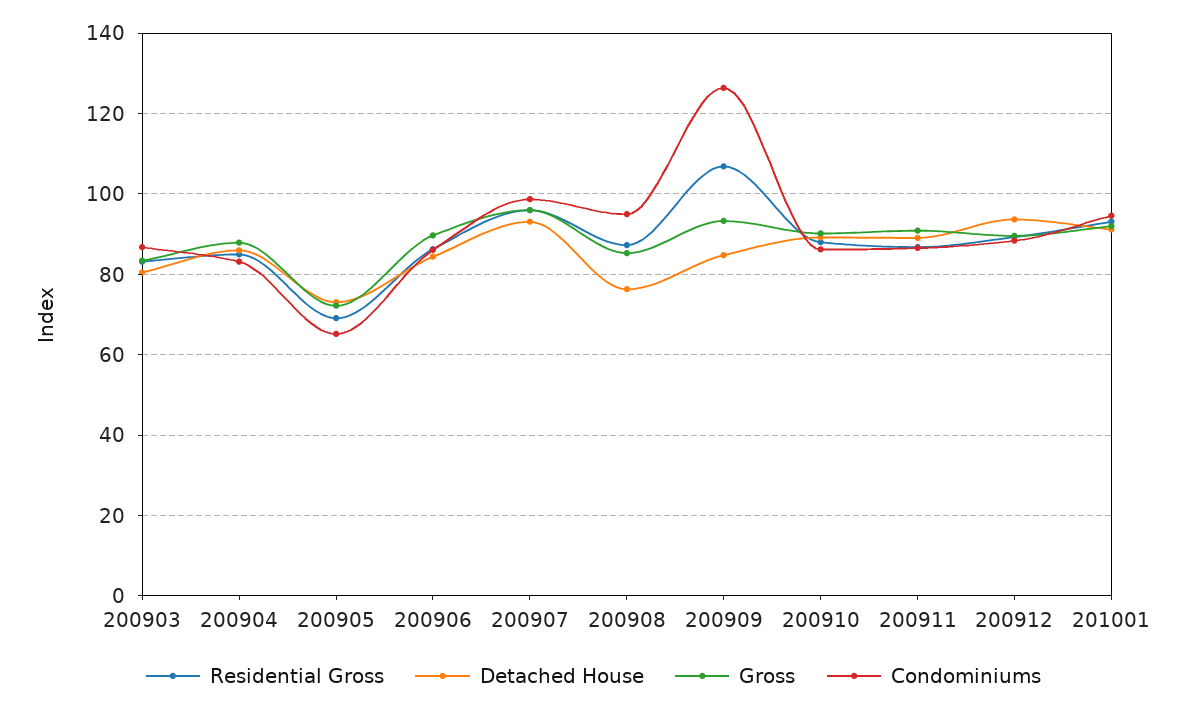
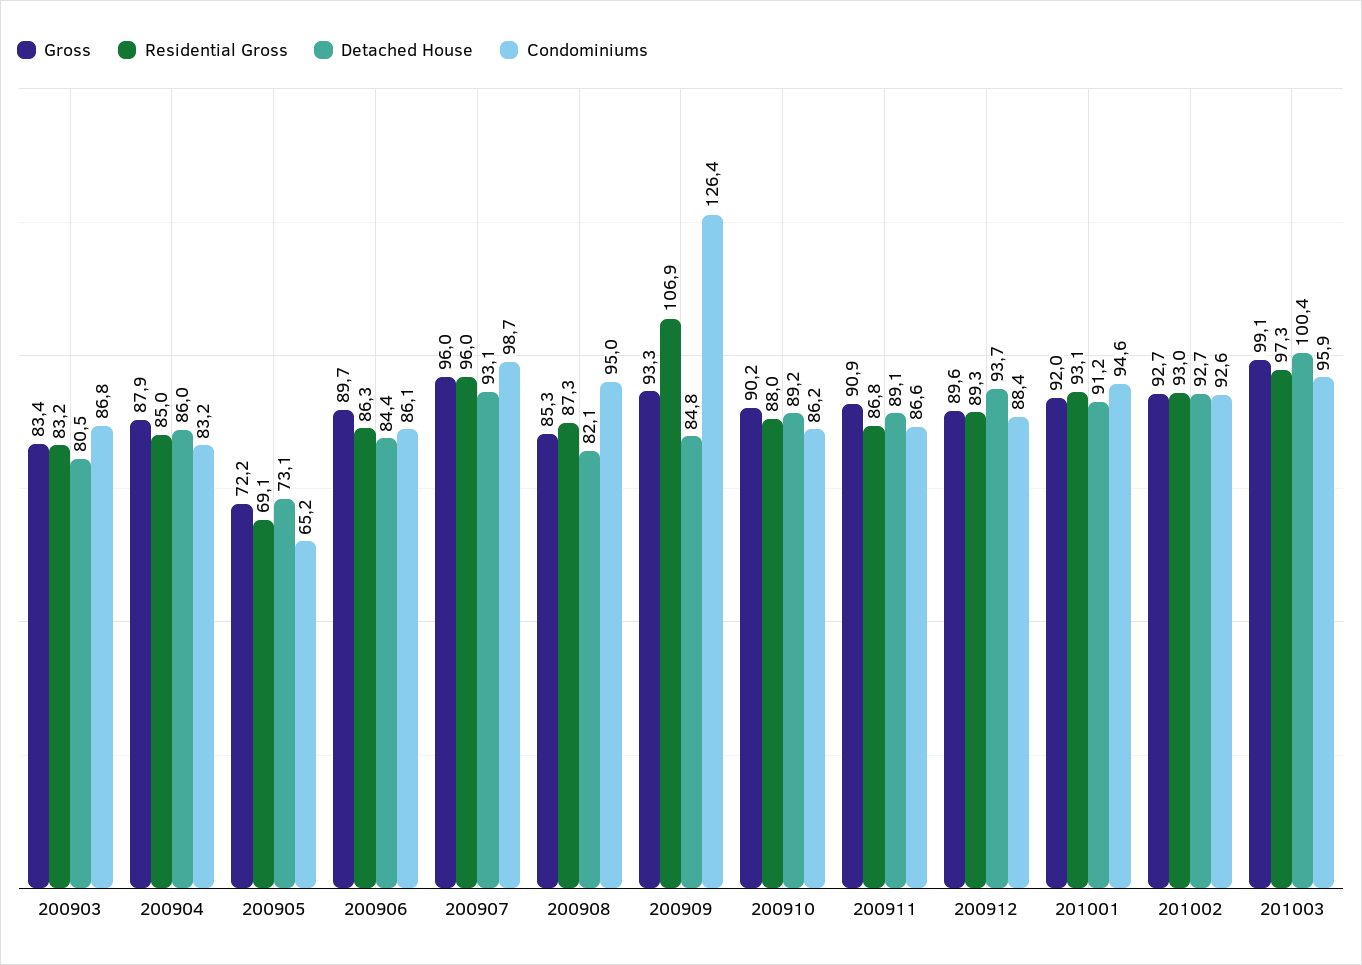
Detached House, 200908: 76 -> 82.1
Gross, 201002: none -> 92.7
Residential Gross, 201002: none -> 93
Detached House, 201002: none -> 92.7
Condominiums, 201002: none -> 92.6
Gross, 201003: none -> 99.1
Residential Gross, 201003: none -> 97.3
Detached House, 201003: none -> 100.4
Condominiums, 201003: none -> 95.9

